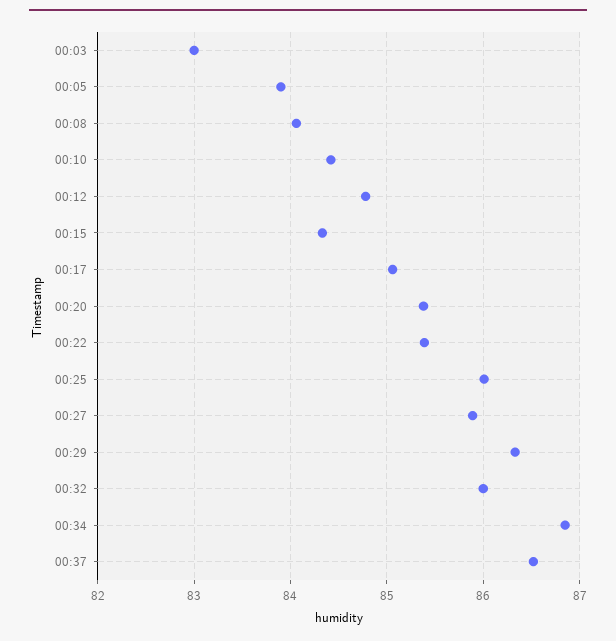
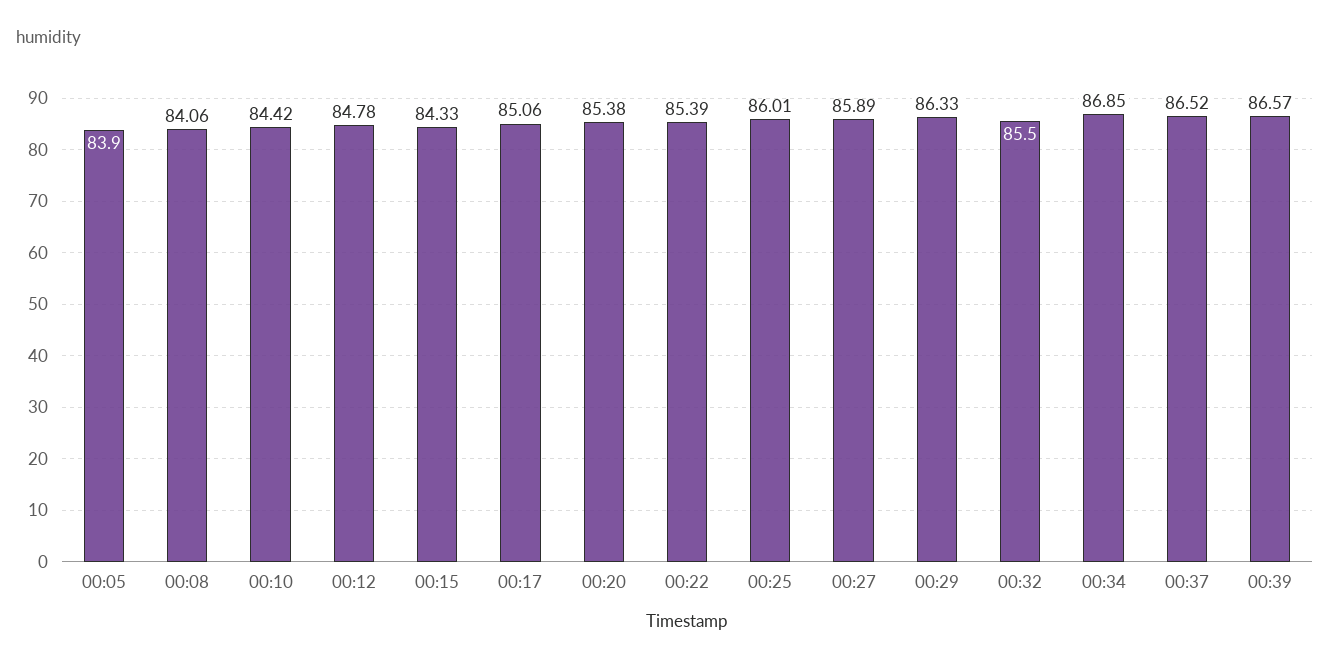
00:03: 83 -> none
00:32: 86 -> 85.5
00:39: none -> 86.57

